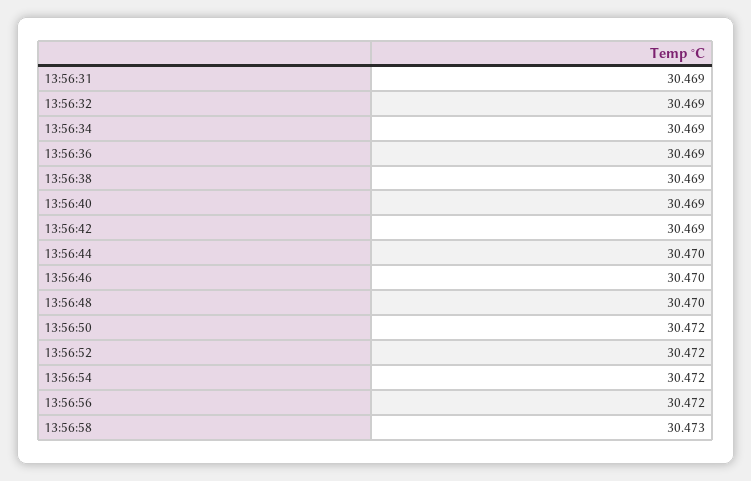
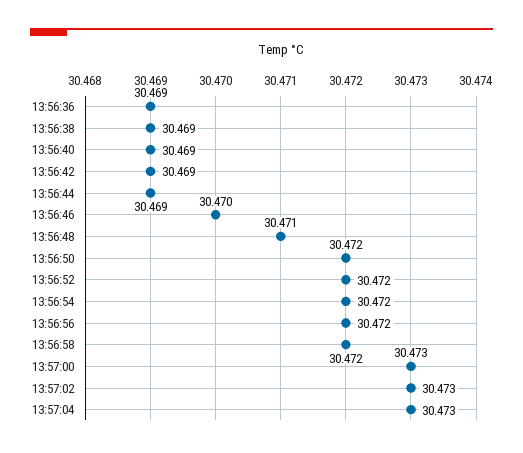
13:56:31: 30.469 -> none
13:56:32: 30.469 -> none
13:56:34: 30.469 -> none
13:56:44: 30.47 -> 30.469
13:56:48: 30.47 -> 30.471
13:56:58: 30.473 -> 30.472
13:57:00: none -> 30.473
13:57:02: none -> 30.473
13:57:04: none -> 30.473

